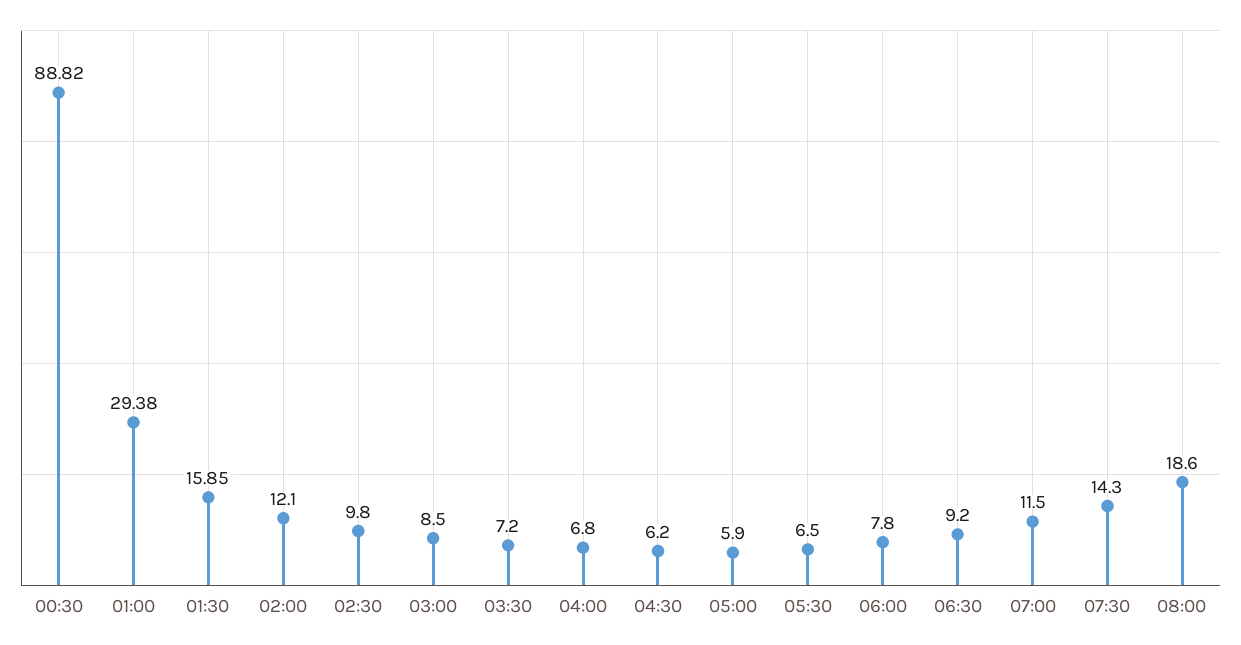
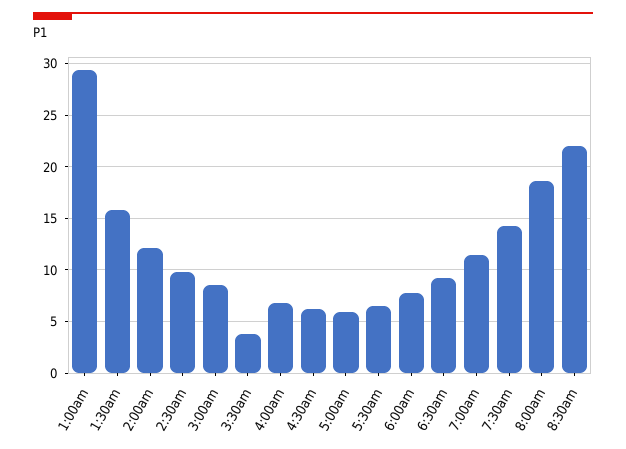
00:30: 88.82 -> none
03:30: 7.2 -> 4
8:30am: none -> 22

